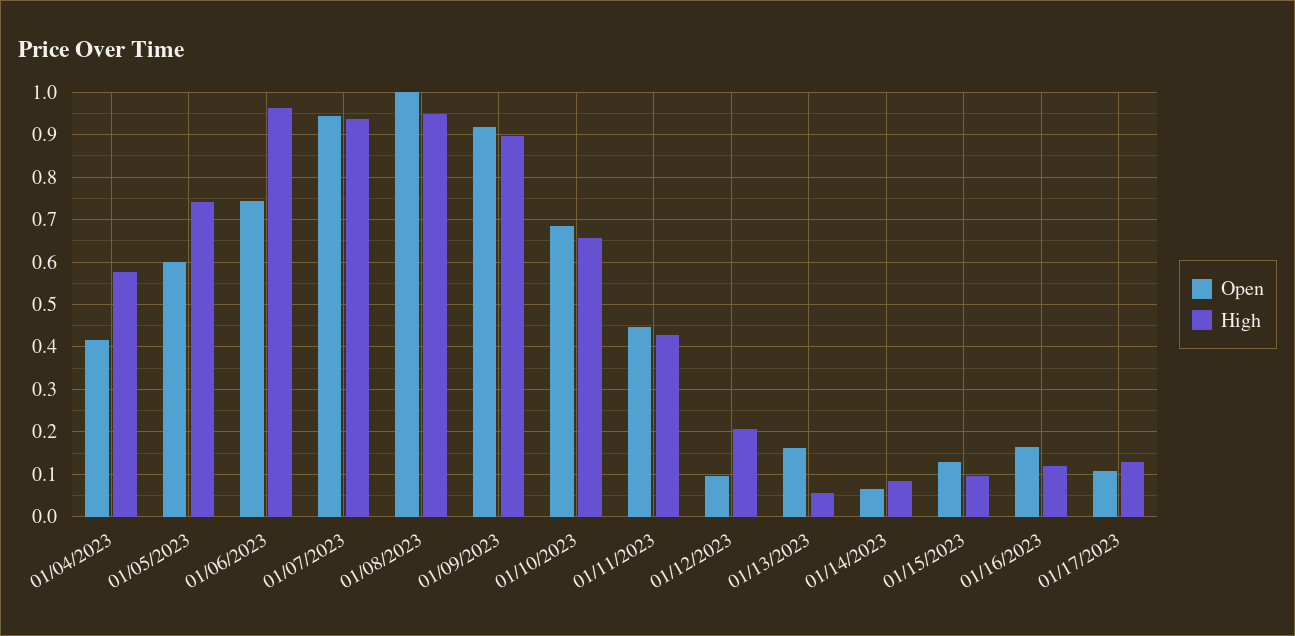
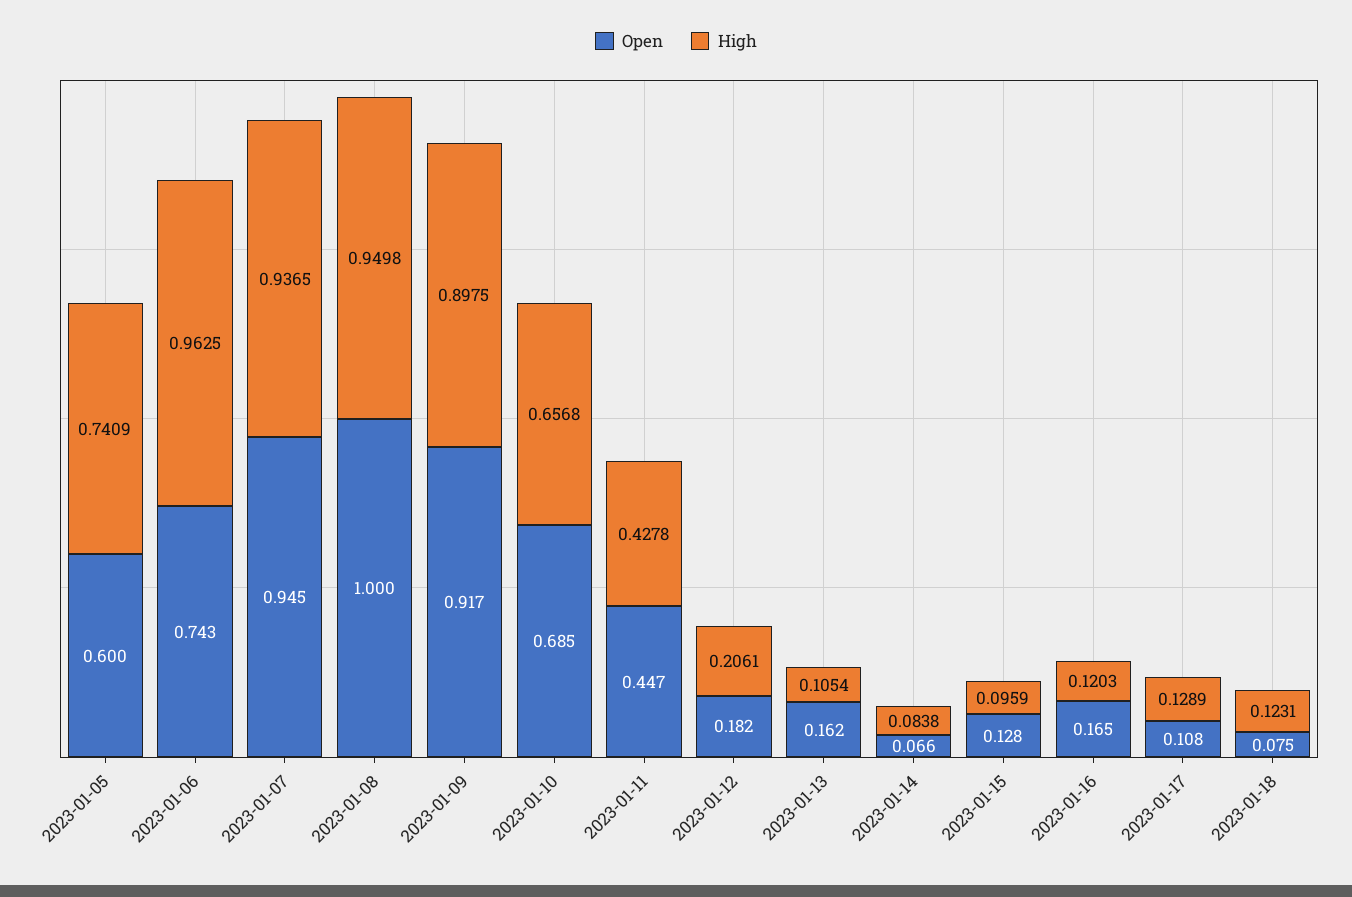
Open, 01/04/2023: 0.42 -> none
High, 01/04/2023: 0.58 -> none
Open, 01/12/2023: 0.1 -> 0.182
High, 01/13/2023: 0.06 -> 0.1054
Open, 2023-01-18: none -> 0.075
High, 2023-01-18: none -> 0.1231

